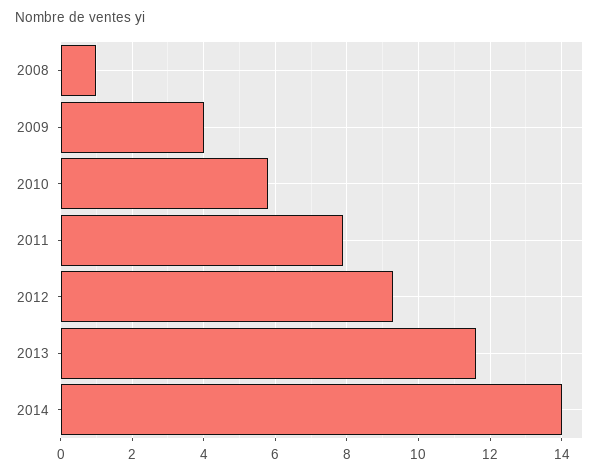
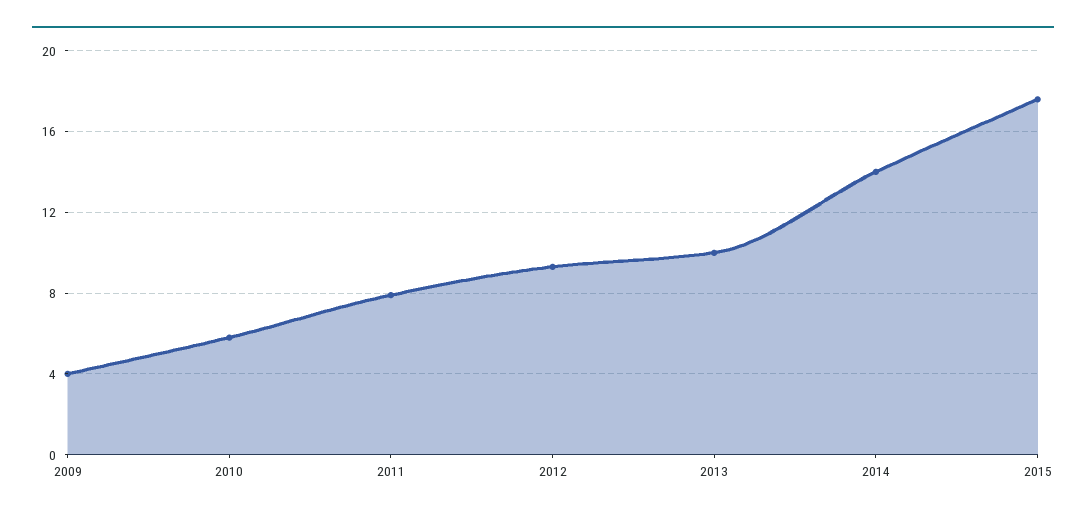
2008: 1 -> none
2013: 11.5 -> 10
2015: none -> 17.5

